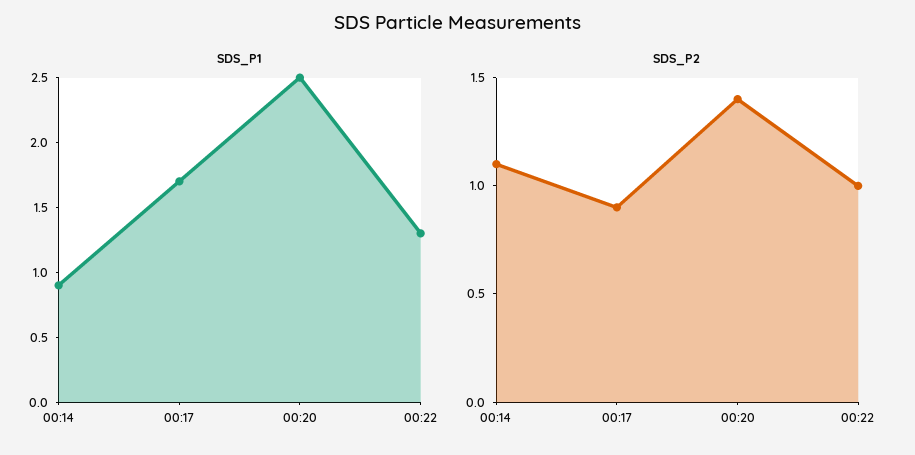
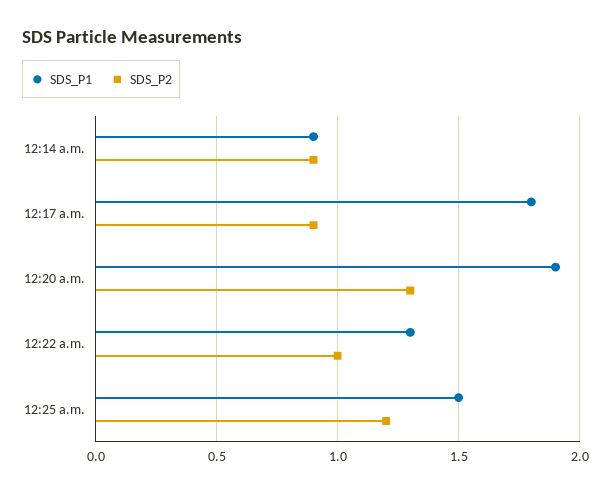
SDS_P1, 00:17: 1.7 -> 1.8
SDS_P1, 00:20: 2.5 -> 1.9
SDS_P2, 00:14: 1.1 -> 0.9
SDS_P2, 00:20: 1.4 -> 1.3
SDS_P1, 12:25 a.m.: none -> 1.5
SDS_P2, 12:25 a.m.: none -> 1.2

